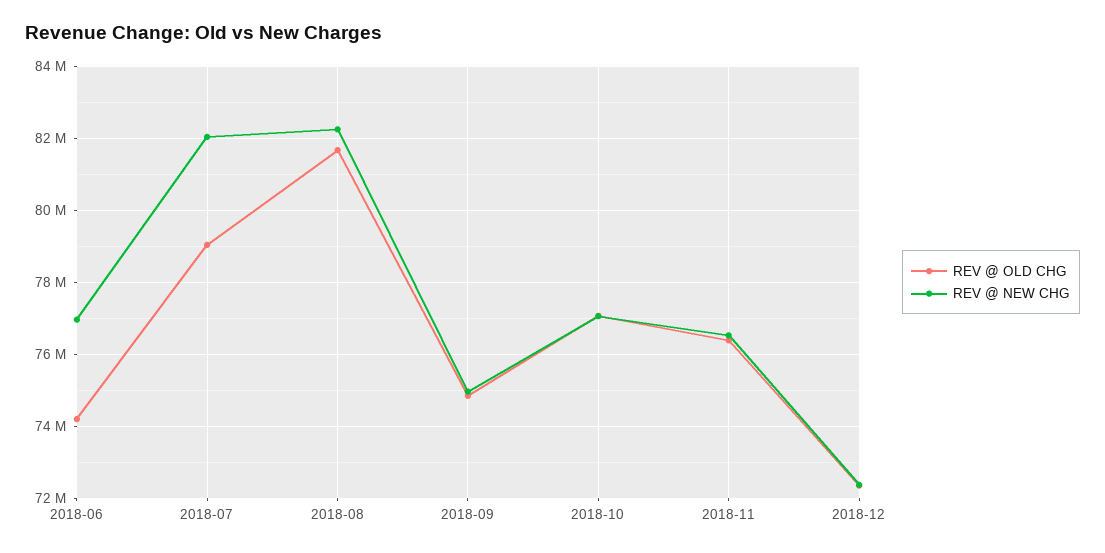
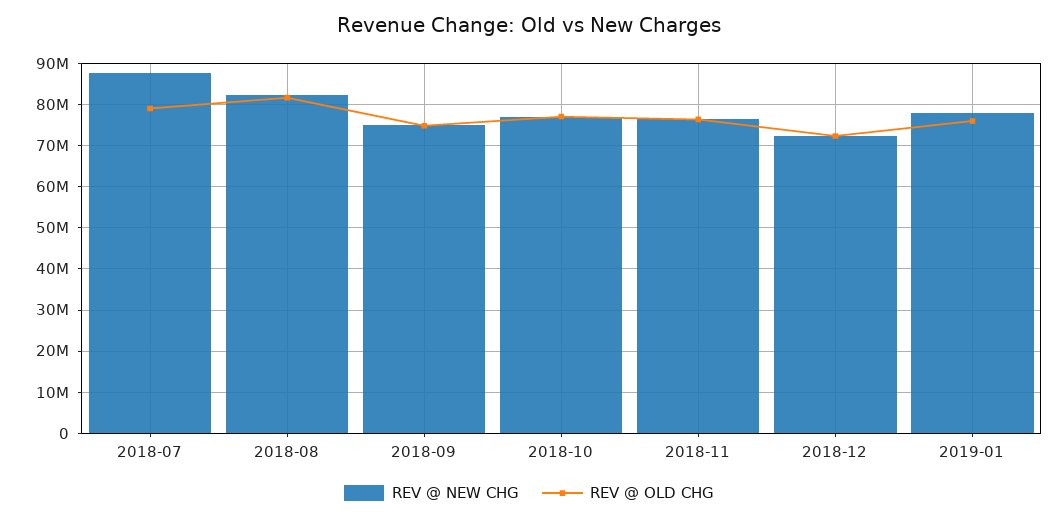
REV @ OLD CHG, 2018-06: 74200000 -> none
REV @ NEW CHG, 2018-06: 77000000 -> none
REV @ NEW CHG, 2018-07: 82000000 -> 88000000
REV @ NEW CHG, 2019-01: none -> 78000000
REV @ OLD CHG, 2019-01: none -> 76000000

